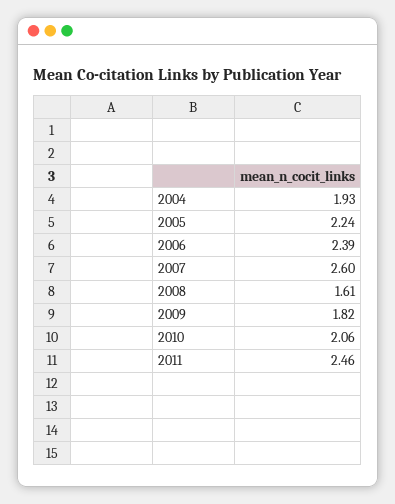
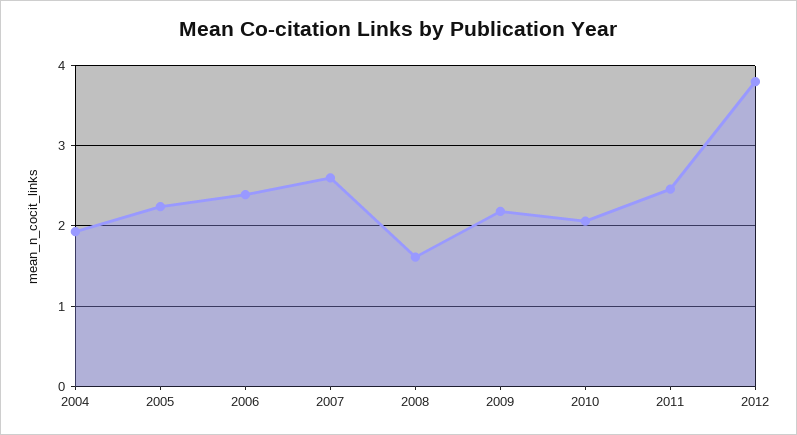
2009: 1.82 -> 2.2
2012: none -> 3.8

